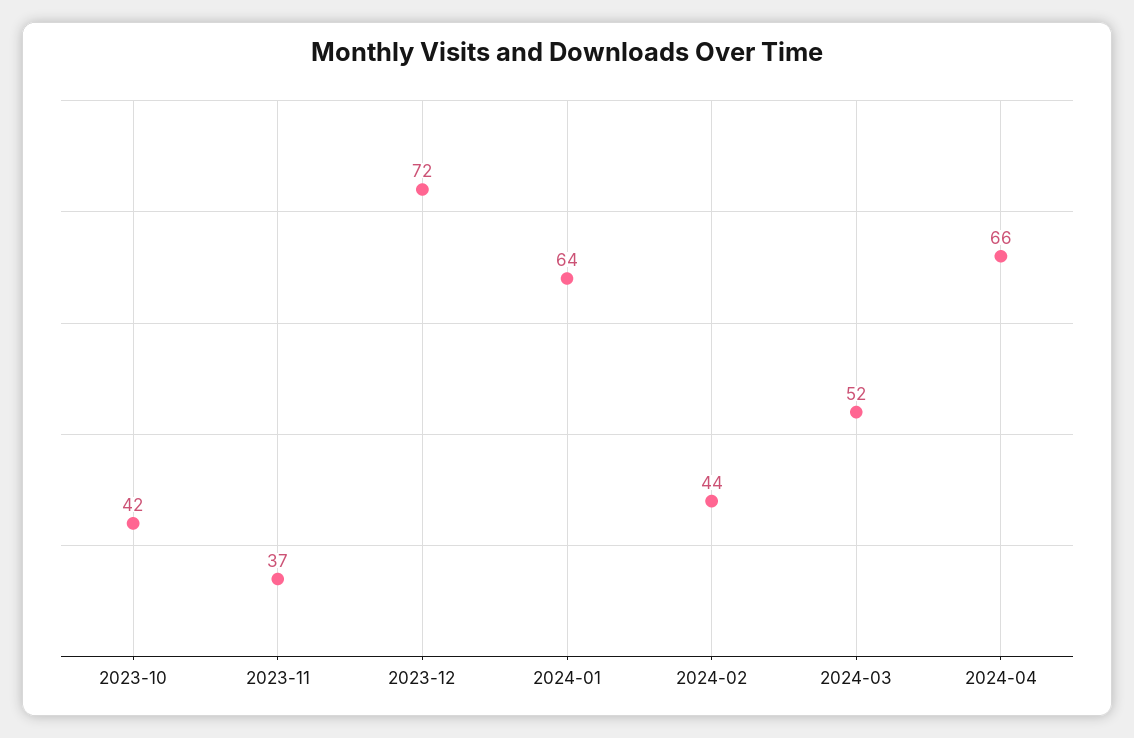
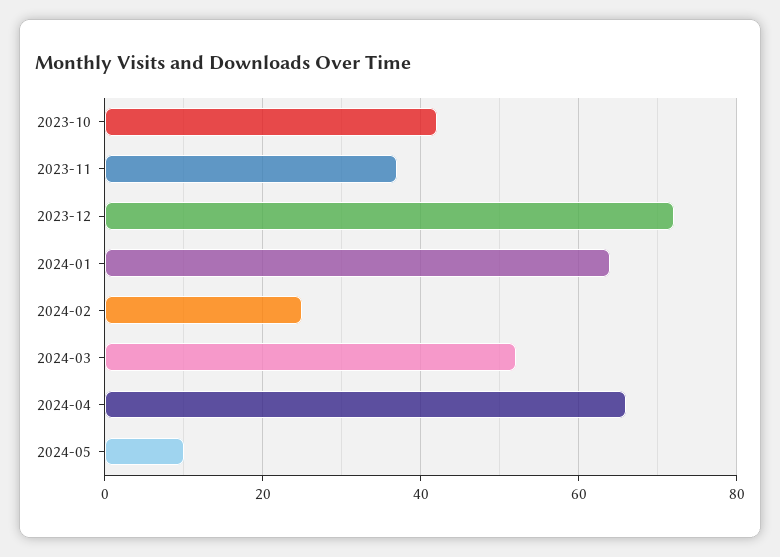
2024-02: 44 -> 25
2024-05: none -> 10

